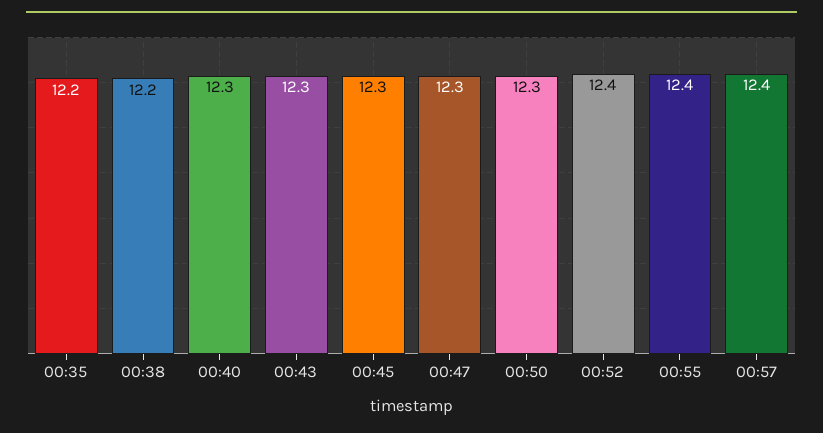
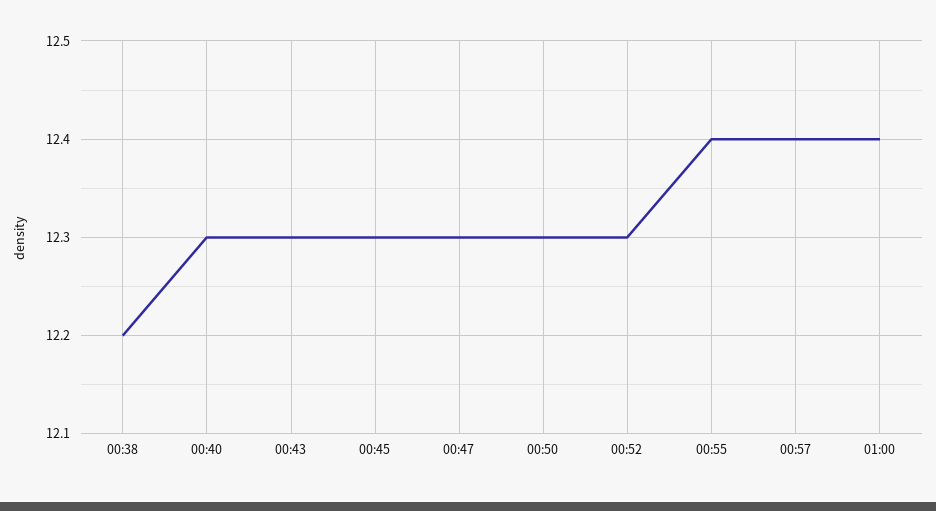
00:35: 12.2 -> none
00:52: 12.4 -> 12.3
01:00: none -> 12.4

